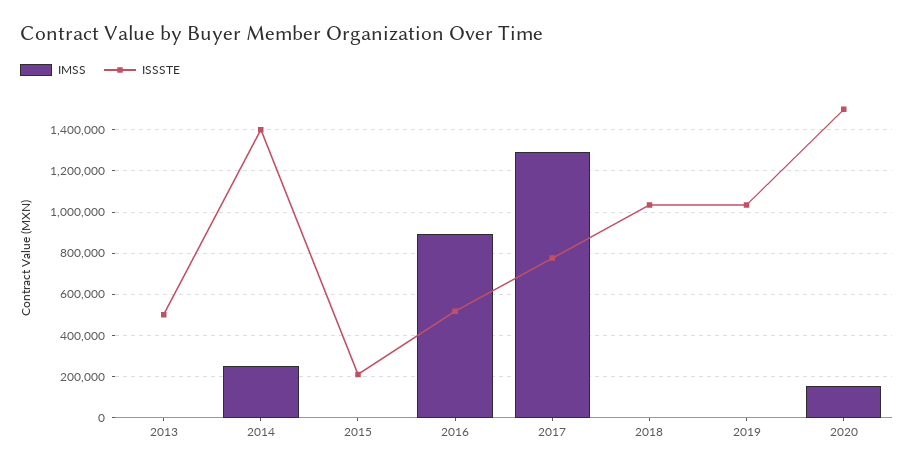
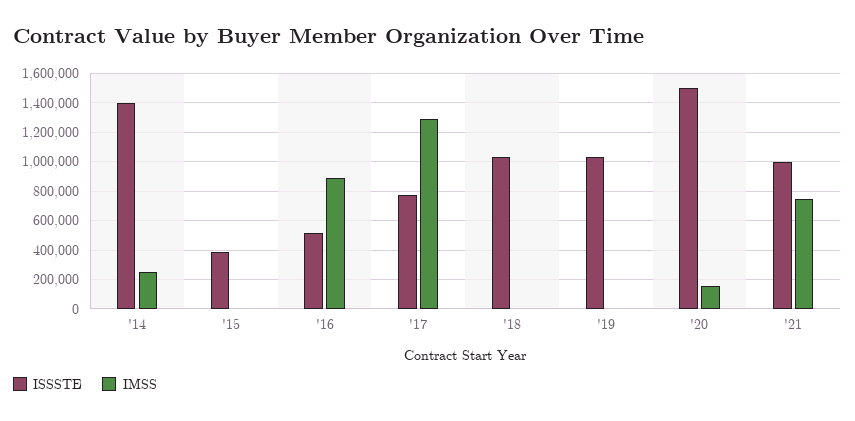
IMSS, 2013: 0 -> none
ISSSTE, 2013: 500000 -> none
ISSSTE, 2015: 200000 -> 400000
ISSSTE, '21: none -> 1000000
IMSS, '21: none -> 750000

